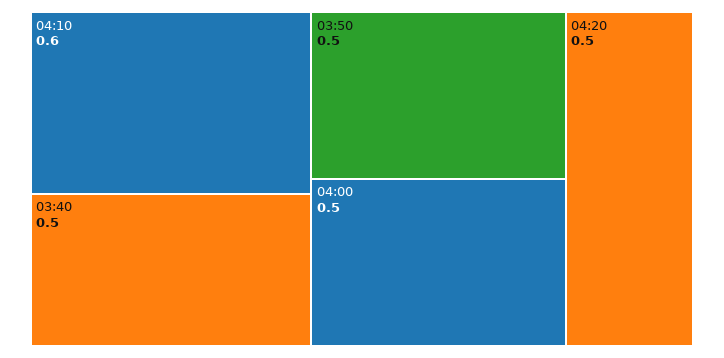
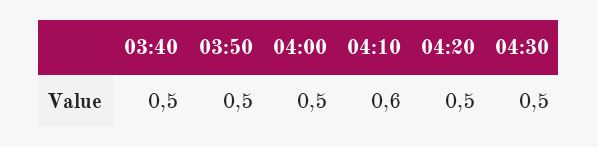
04:30: none -> 0.5

